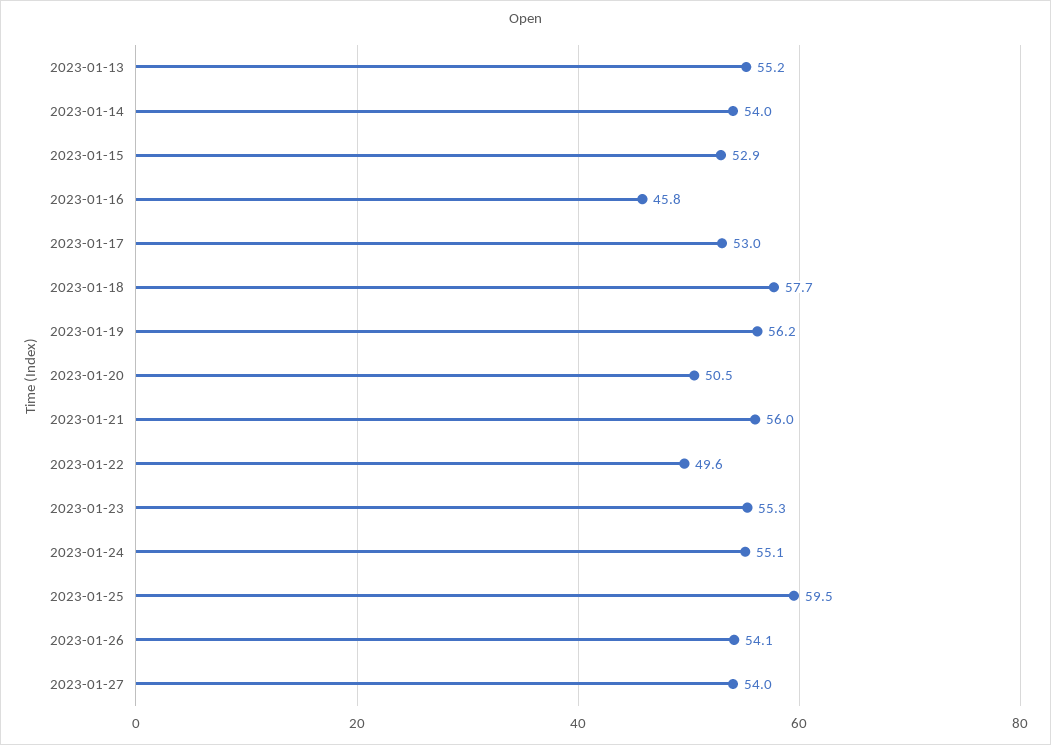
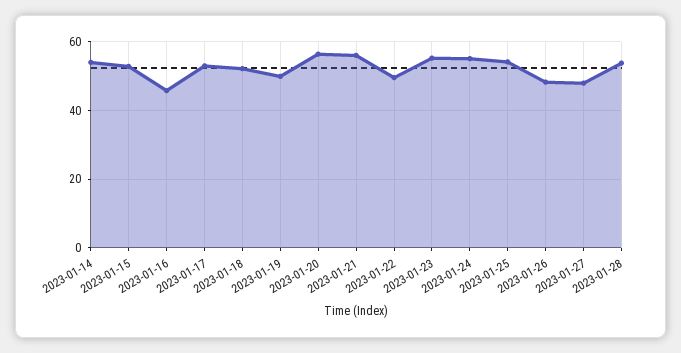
2023-01-13: 55.2 -> none
2023-01-18: 57.7 -> 52
2023-01-19: 56.2 -> 50
2023-01-20: 50.5 -> 56
2023-01-25: 59.5 -> 54
2023-01-26: 54.1 -> 48
2023-01-27: 54 -> 48
2023-01-28: none -> 54

